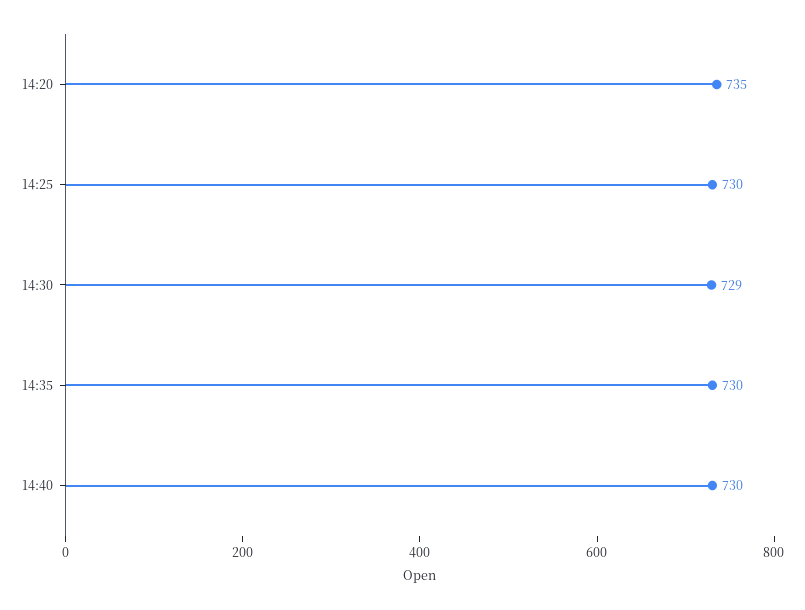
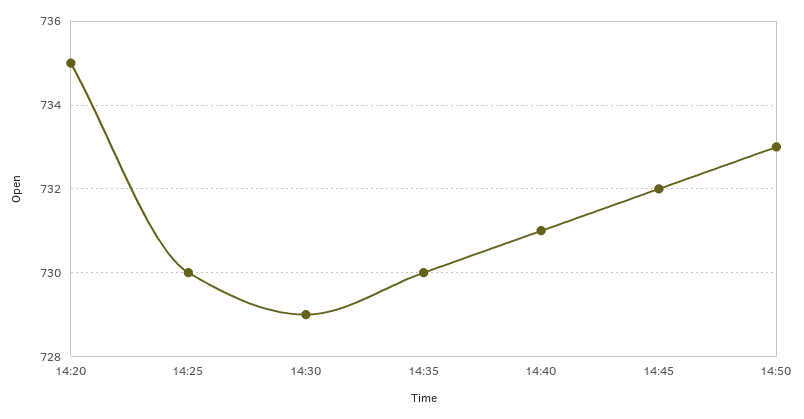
14:40: 730 -> 731
14:45: none -> 732
14:50: none -> 733

